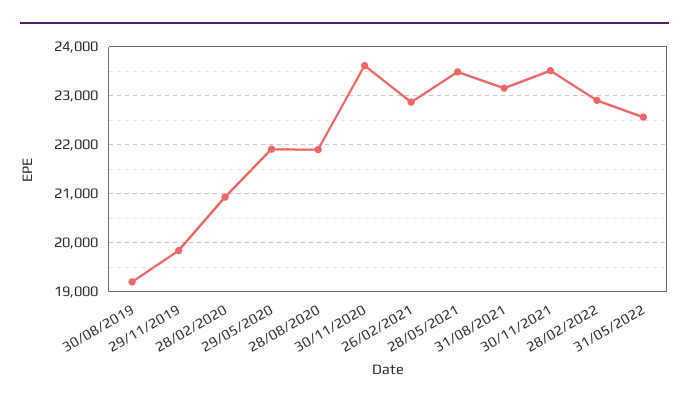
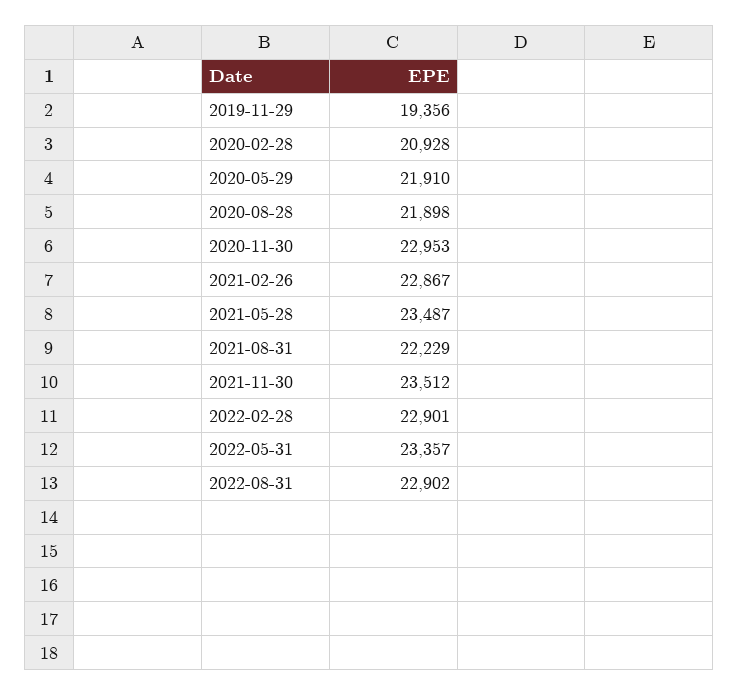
30/08/2019: 19200 -> none
29/11/2019: 19800 -> 19356
30/11/2020: 23600 -> 22953
31/08/2021: 23200 -> 22229
31/05/2022: 22600 -> 23357
2022-08-31: none -> 22902

